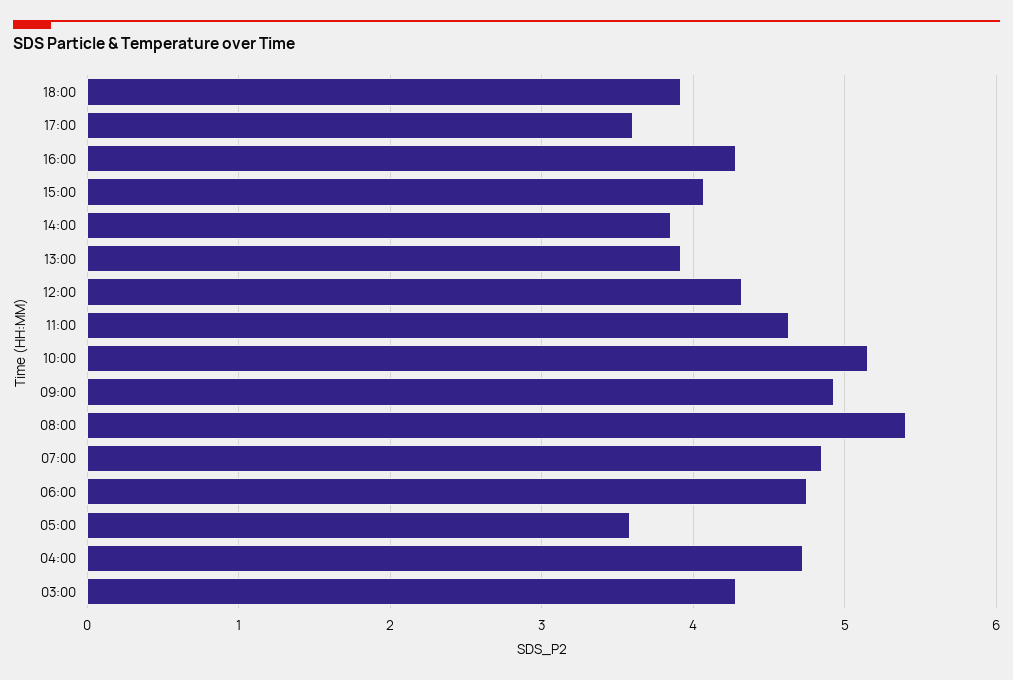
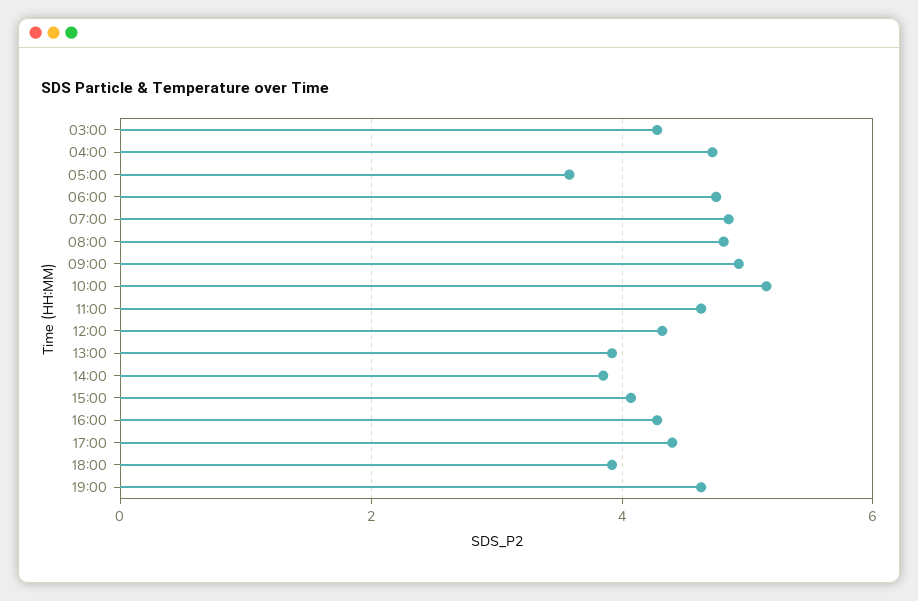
17:00: 3.6 -> 4.4
08:00: 5.4 -> 4.8
19:00: none -> 4.6

